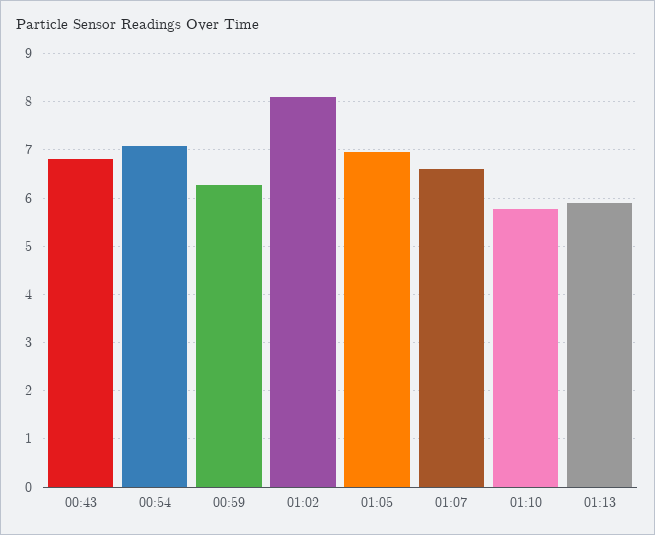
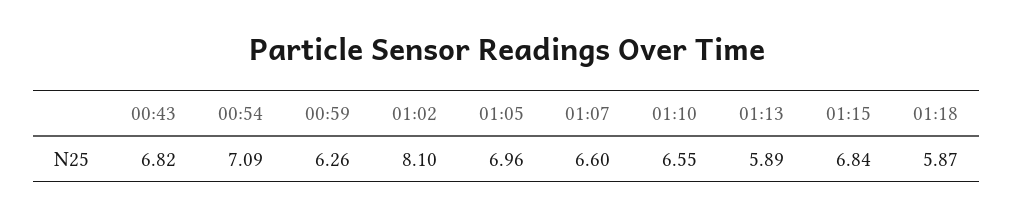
01:10: 5.8 -> 6.55
01:15: none -> 6.84
01:18: none -> 5.87

